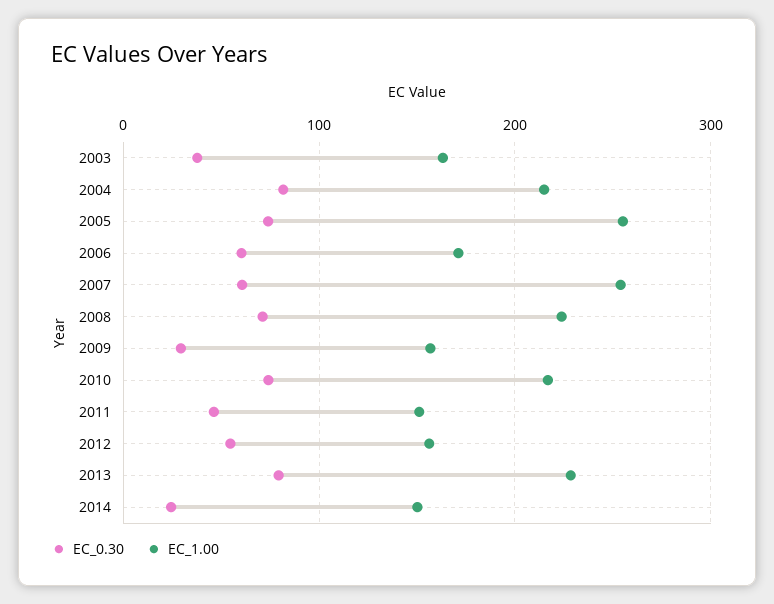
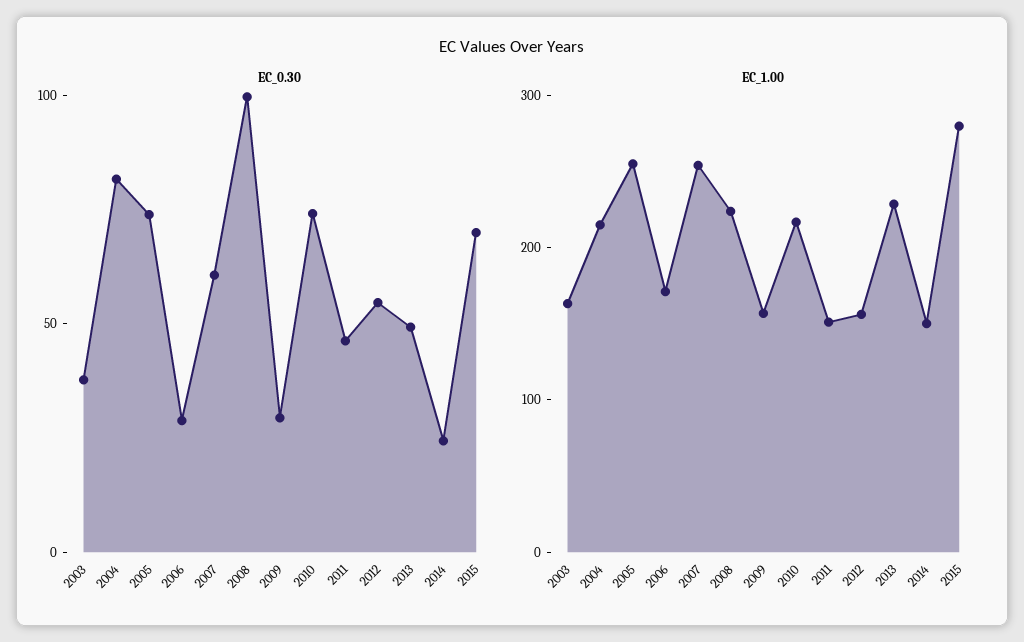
EC_0.30, 2006: 60 -> 30
EC_0.30, 2008: 70 -> 100
EC_0.30, 2013: 80 -> 50
EC_0.30, 2015: none -> 70
EC_1.00, 2015: none -> 280

